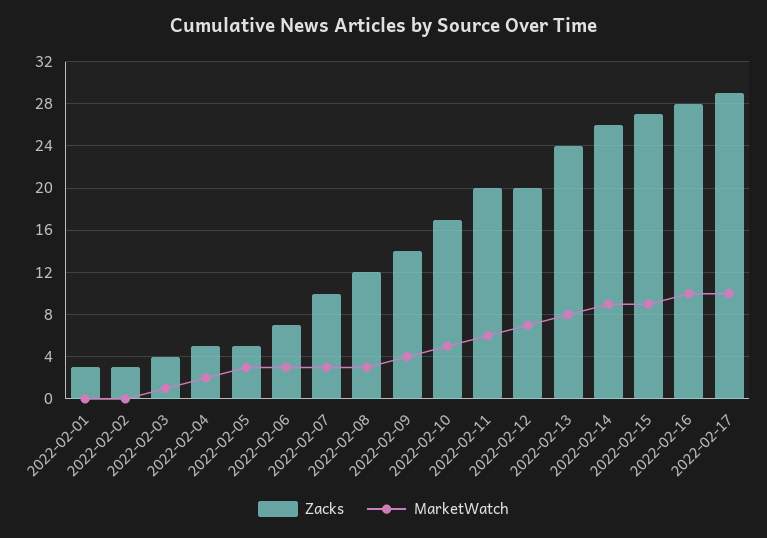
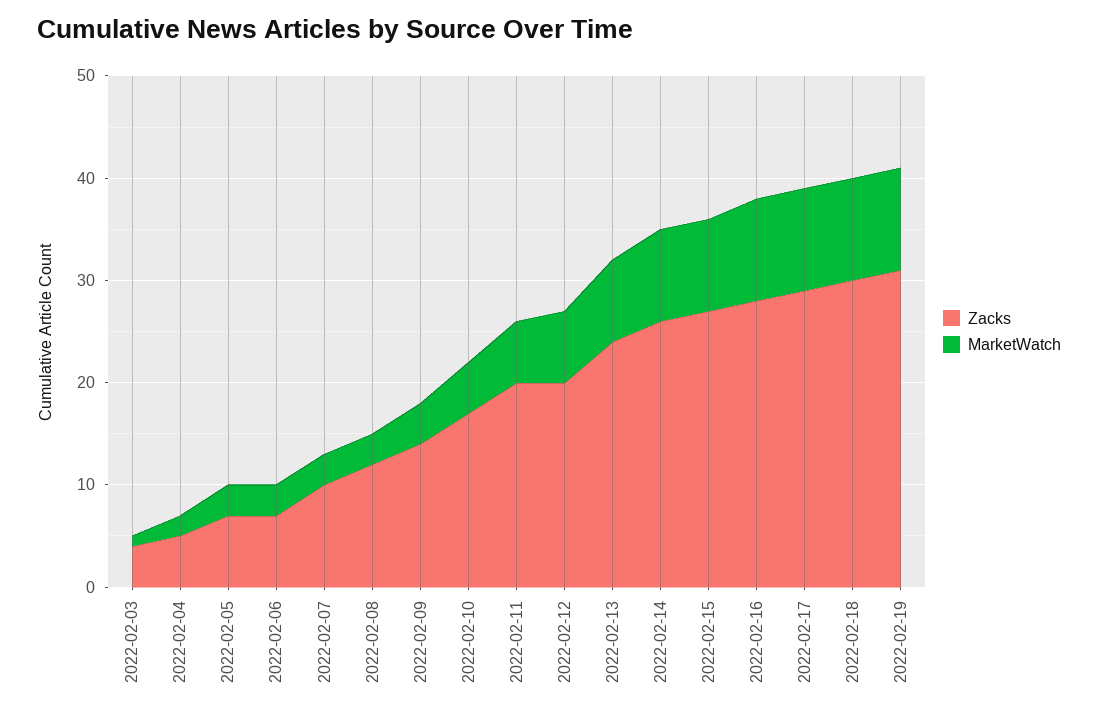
Zacks, 2022-02-01: 3 -> none
MarketWatch, 2022-02-01: 0 -> none
Zacks, 2022-02-02: 3 -> none
MarketWatch, 2022-02-02: 0 -> none
Zacks, 2022-02-05: 5 -> 7
Zacks, 2022-02-18: none -> 30
MarketWatch, 2022-02-18: none -> 10
Zacks, 2022-02-19: none -> 31
MarketWatch, 2022-02-19: none -> 10

